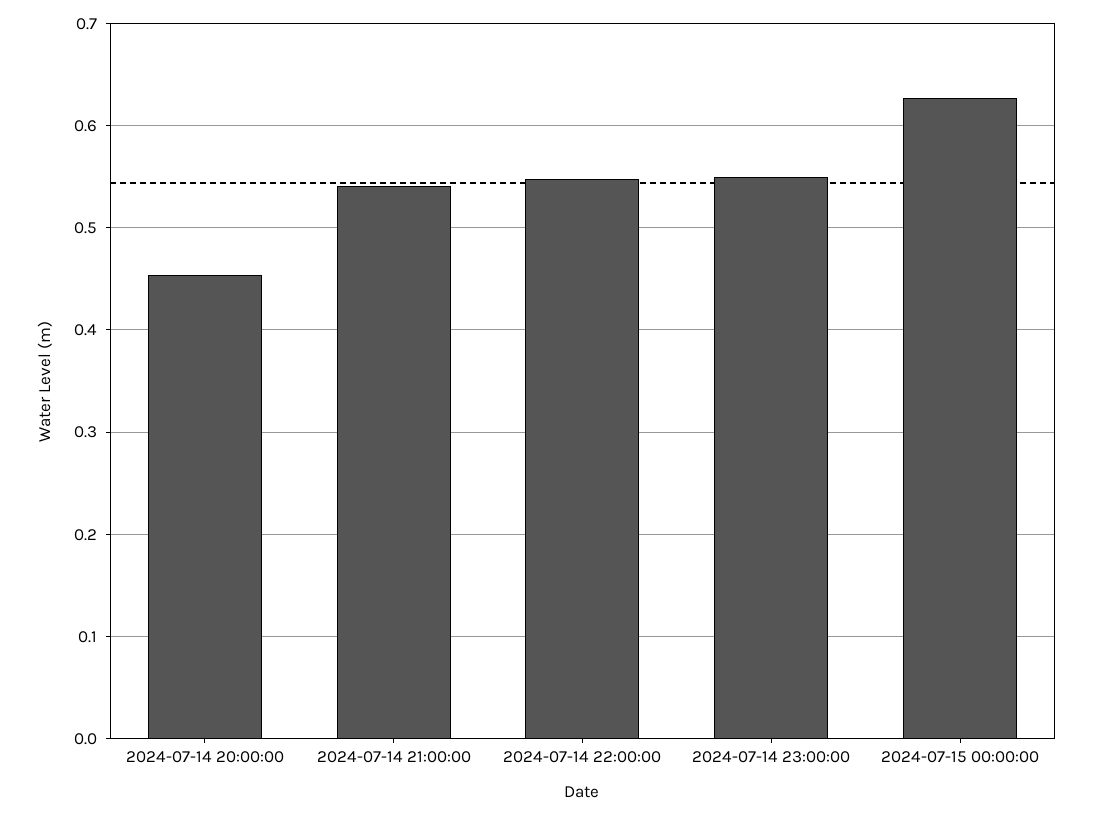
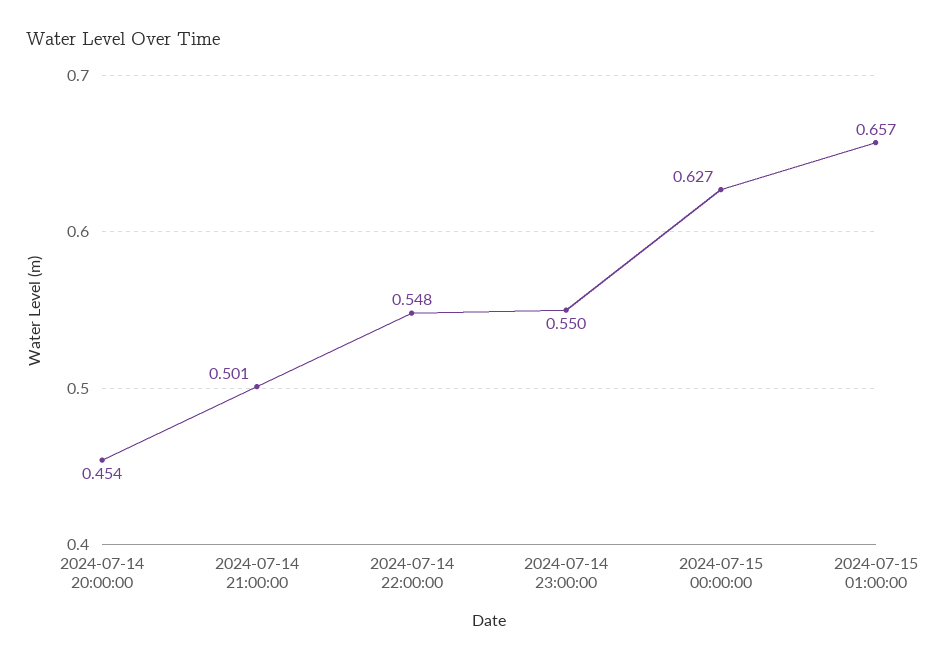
2024-07-14 21:00:00: 0.54 -> 0.501
2024-07-15 01:00:00: none -> 0.657

